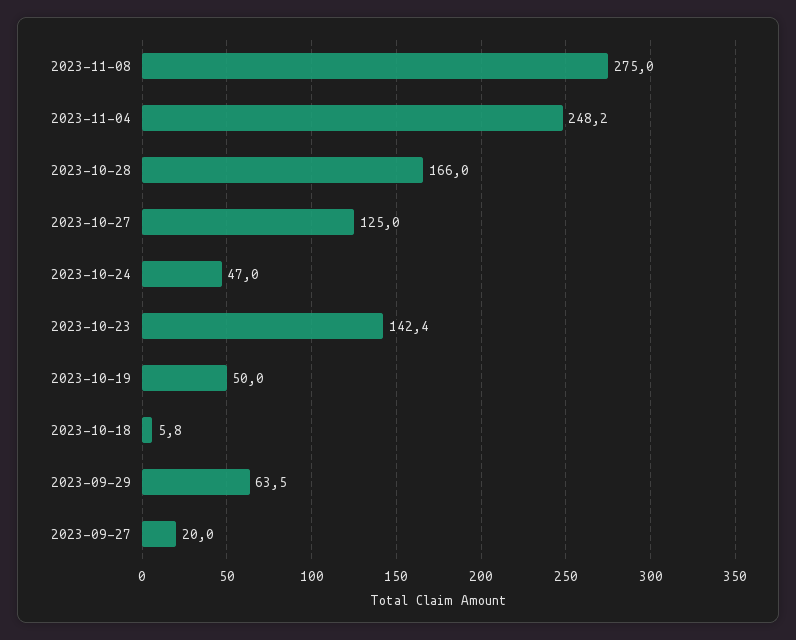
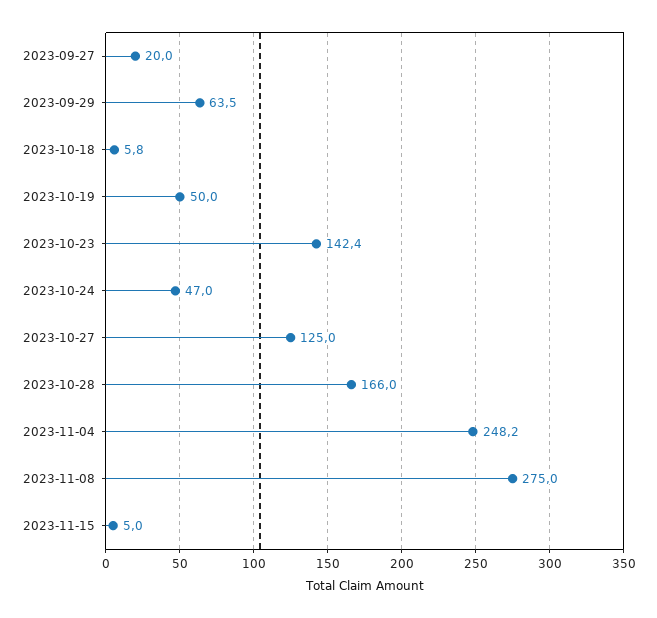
2023-11-15: none -> 5

